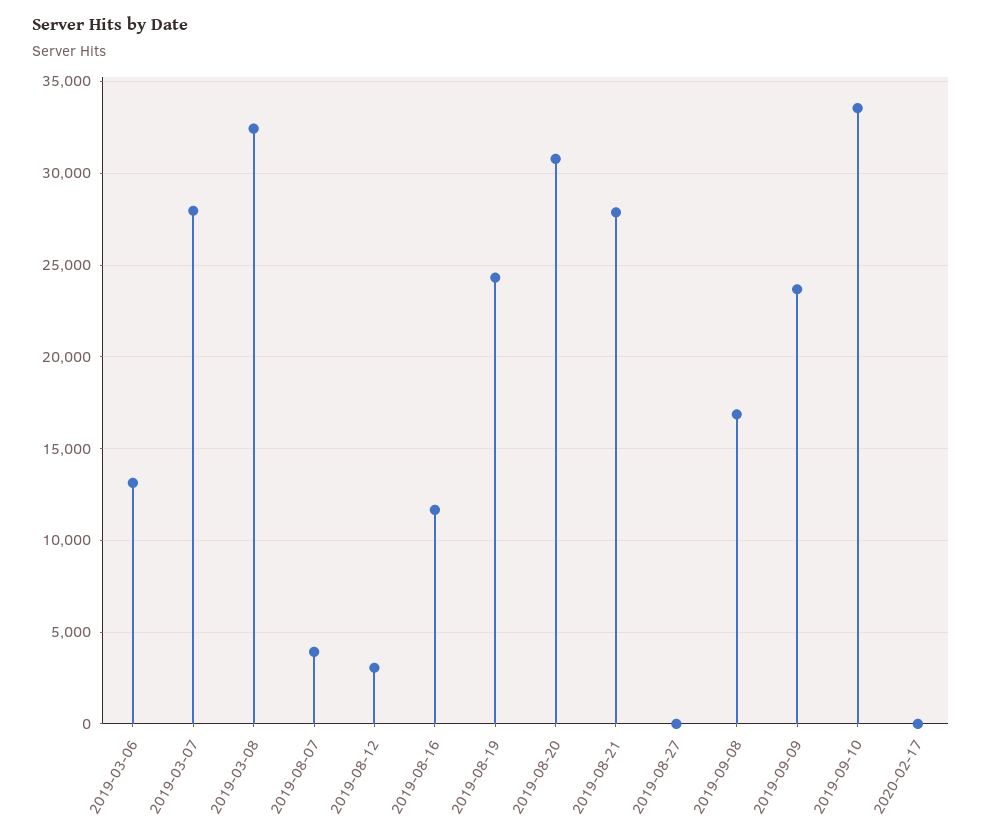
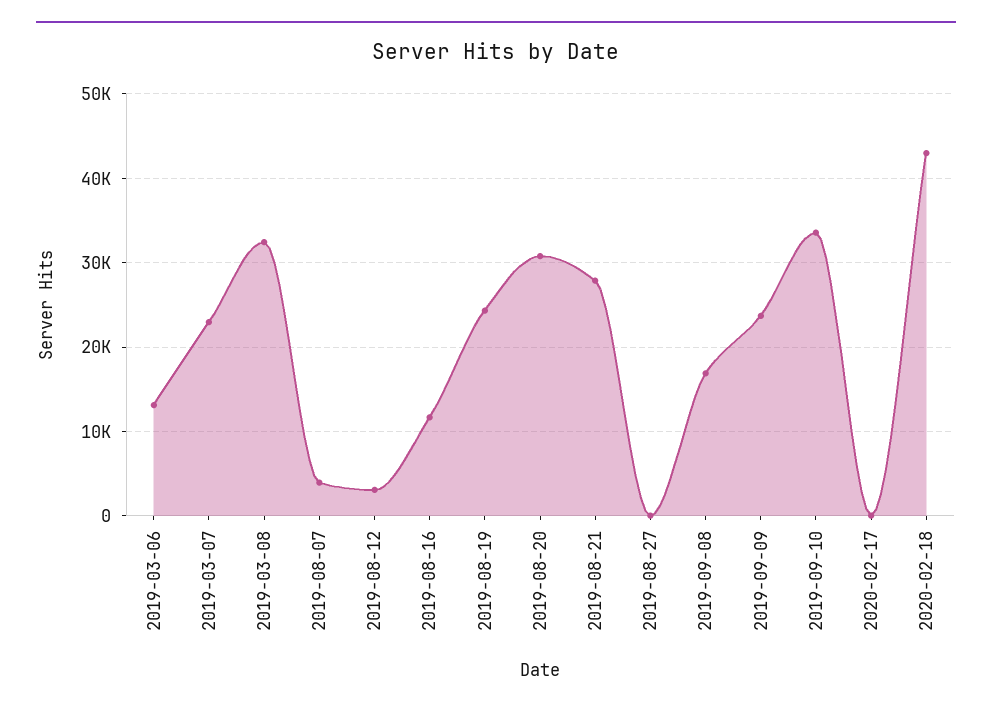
2019-03-07: 28000 -> 23000
2020-02-18: none -> 43000

